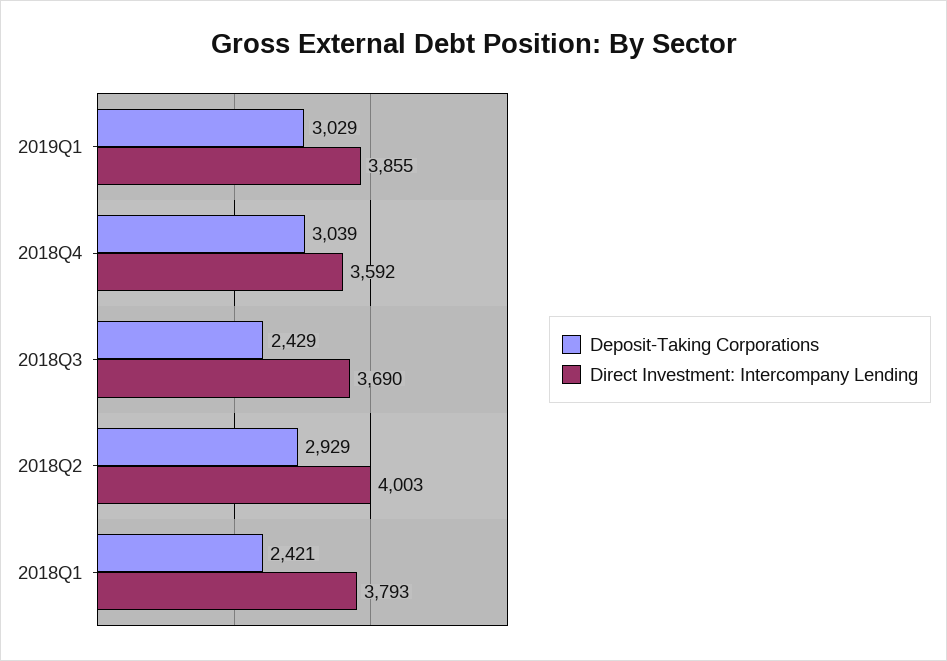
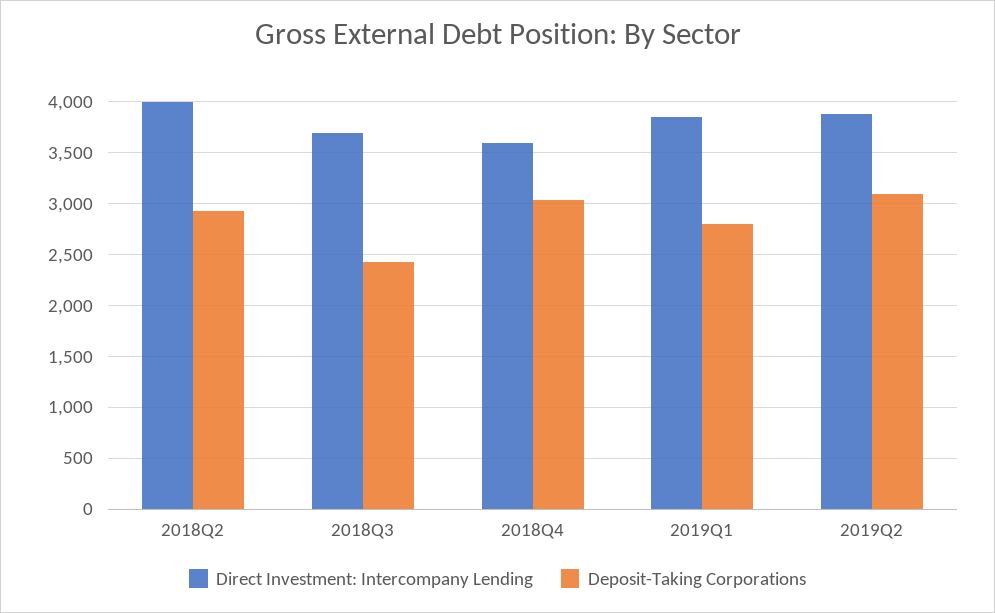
Deposit-Taking Corporations, 2019Q1: 3029 -> 2800
Deposit-Taking Corporations, 2018Q1: 2421 -> none
Direct Investment: Intercompany Lending, 2018Q1: 3793 -> none
Direct Investment: Intercompany Lending, 2019Q2: none -> 3900
Deposit-Taking Corporations, 2019Q2: none -> 3100

